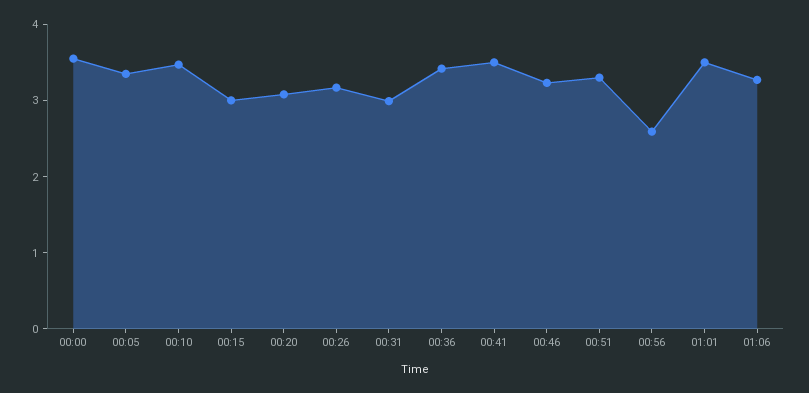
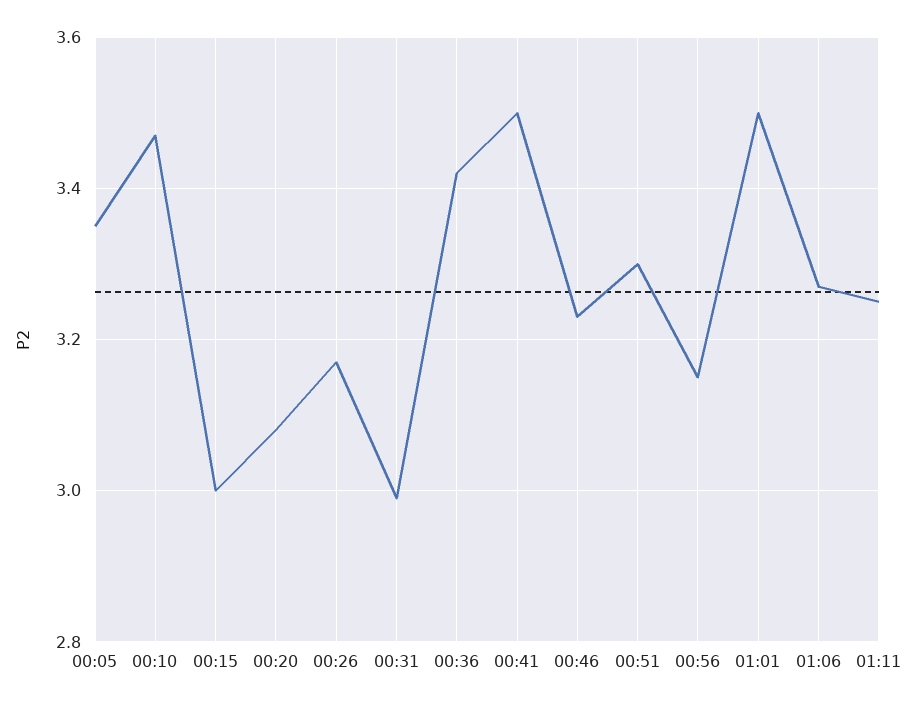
00:00: 3.6 -> none
00:56: 2.6 -> 3.15
01:11: none -> 3.25

